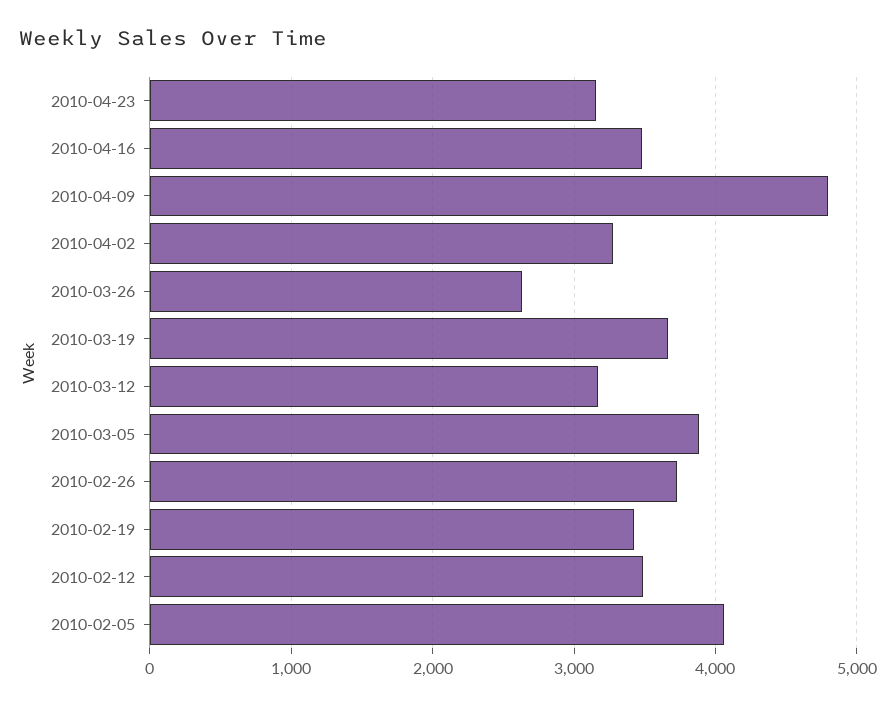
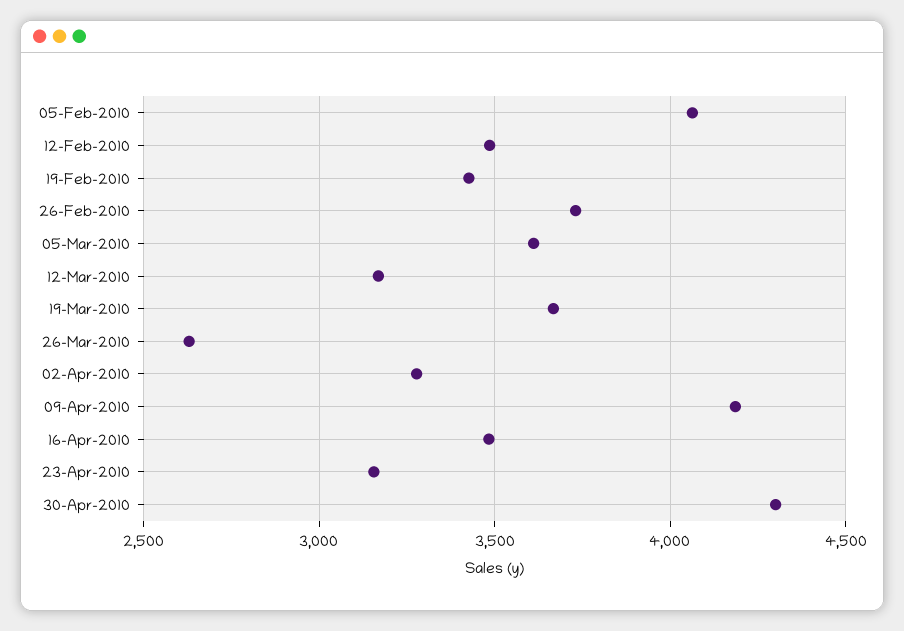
2010-04-09: 4800 -> 4200
2010-03-05: 3900 -> 3600
30-Apr-2010: none -> 4300

